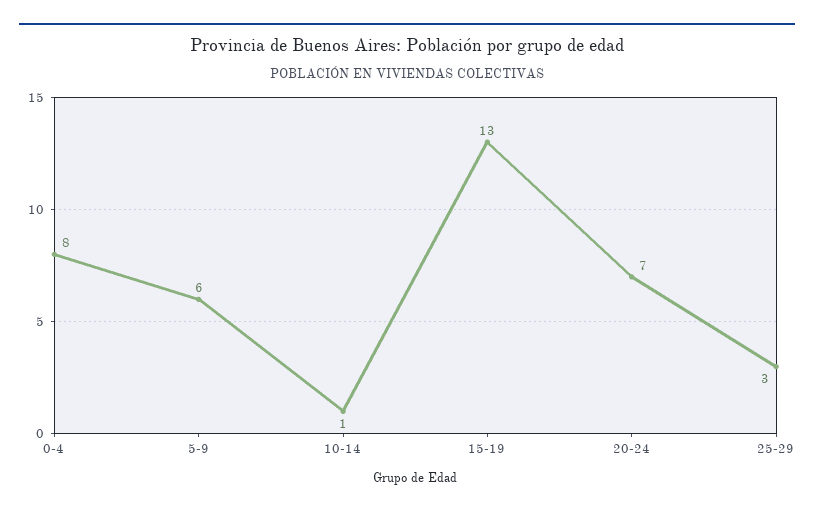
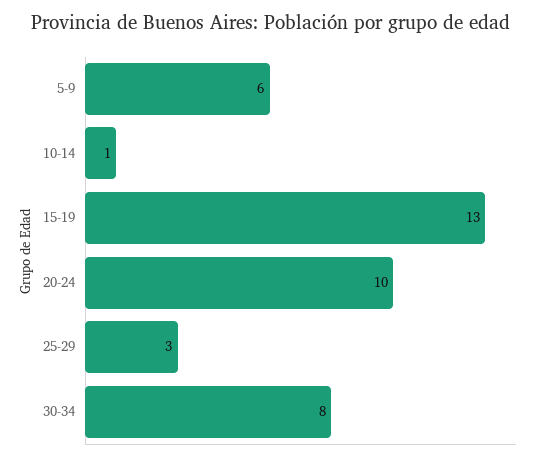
0-4: 8 -> none
20-24: 7 -> 10
30-34: none -> 8

